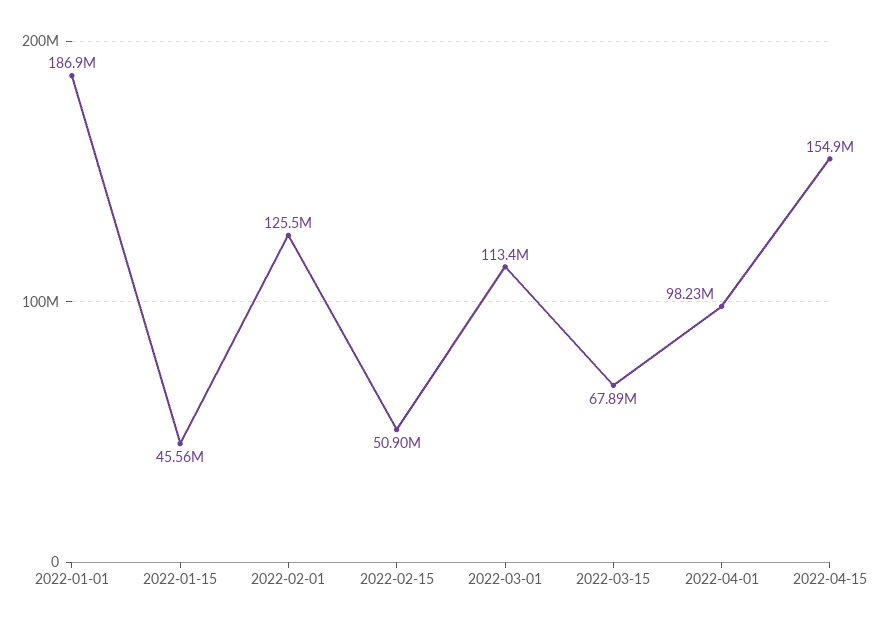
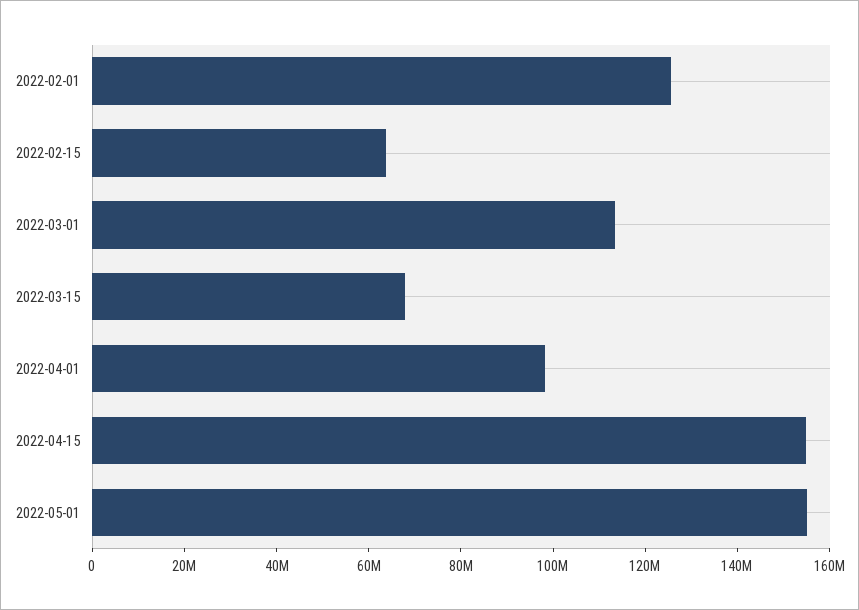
2022-01-01: 186900000 -> none
2022-01-15: 45560000 -> none
2022-02-15: 50900000 -> 65000000
2022-05-01: none -> 155000000

